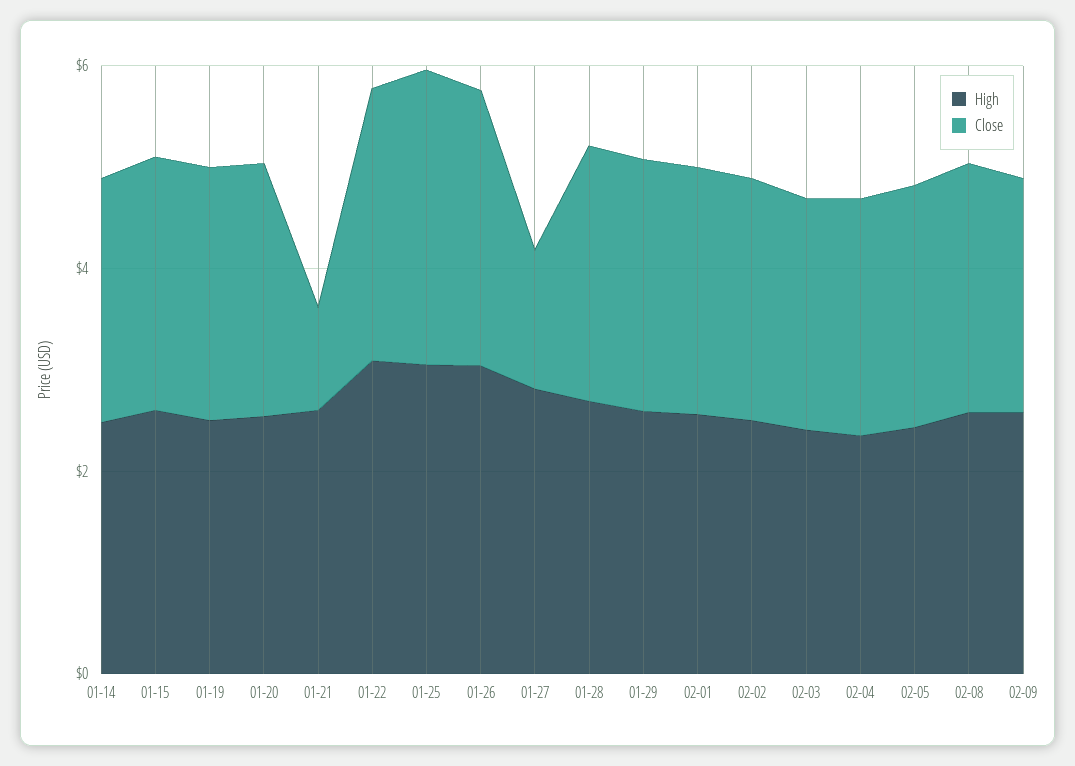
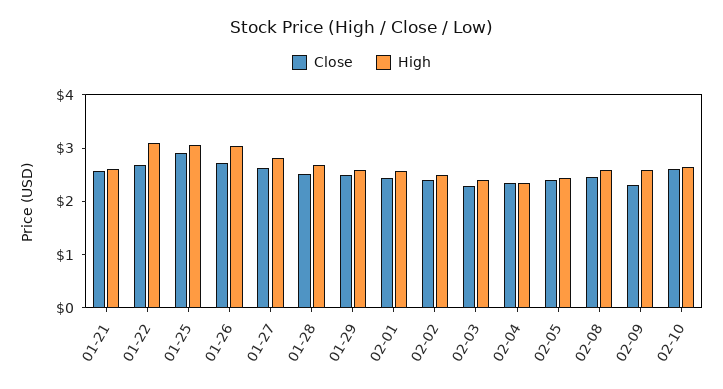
High, 01-14: 2.5 -> none
Close, 01-14: 2.5 -> none
High, 01-15: 2.5 -> none
Close, 01-15: 2.5 -> none
High, 01-19: 2.5 -> none
Close, 01-19: 2.5 -> none
High, 01-20: 2.5 -> none
Close, 01-20: 2.5 -> none
Close, 01-21: 1 -> 2.6
Close, 01-27: 1.5 -> 2.6
Close, 02-10: none -> 2.6
High, 02-10: none -> 2.6

